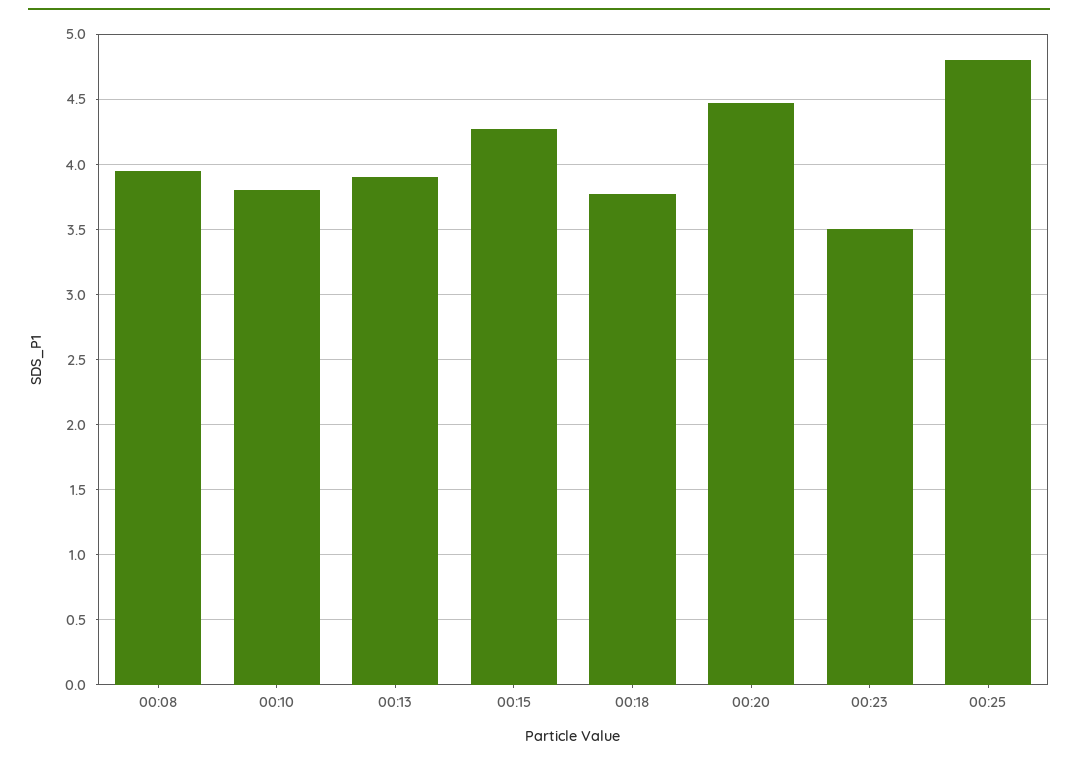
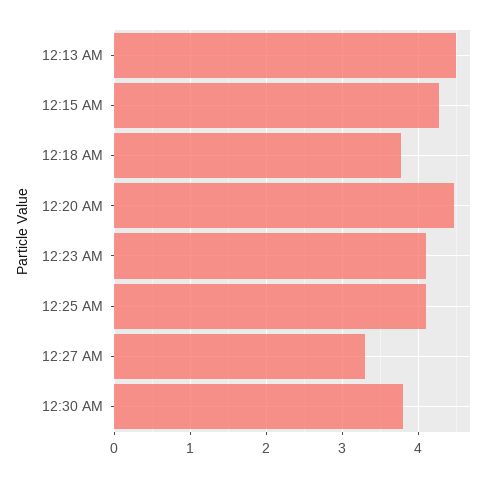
00:08: 3.95 -> none
00:10: 3.8 -> none
00:13: 3.9 -> 4.5
00:23: 3.5 -> 4.1
00:25: 4.8 -> 4.1
12:27 AM: none -> 3.3
12:30 AM: none -> 3.8

